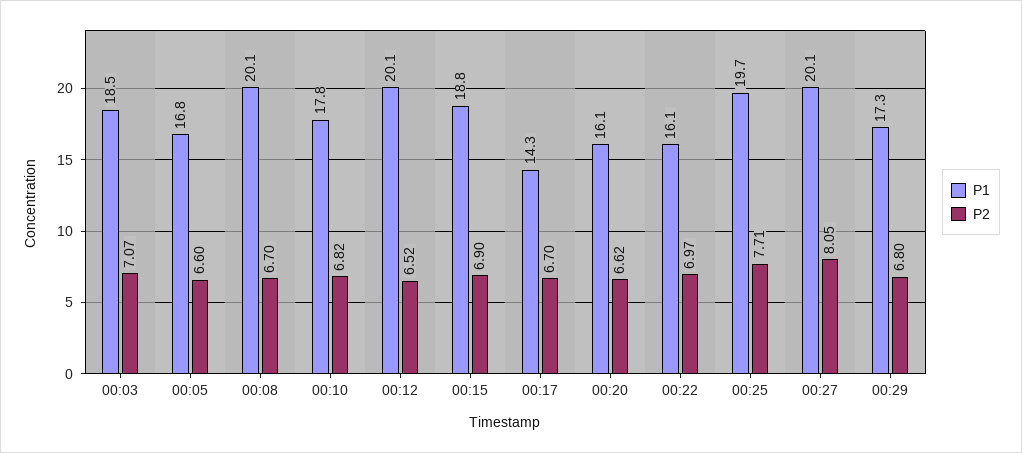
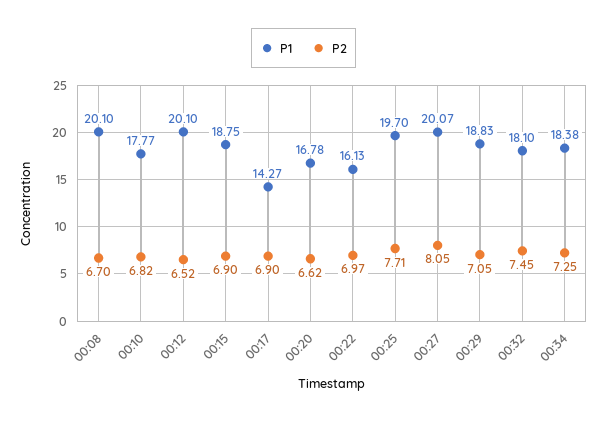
P1, 00:03: 18.5 -> none
P2, 00:03: 7.07 -> none
P1, 00:05: 16.8 -> none
P2, 00:05: 6.6 -> none
P2, 00:17: 6.7 -> 6.9
P1, 00:20: 16.1 -> 16.78
P1, 00:29: 17.3 -> 18.83
P2, 00:29: 6.8 -> 7.05
P1, 00:32: none -> 18.1
P2, 00:32: none -> 7.45
P1, 00:34: none -> 18.38
P2, 00:34: none -> 7.25

